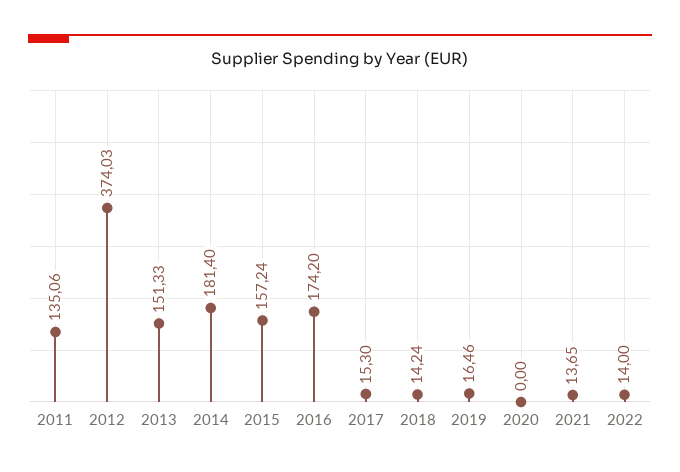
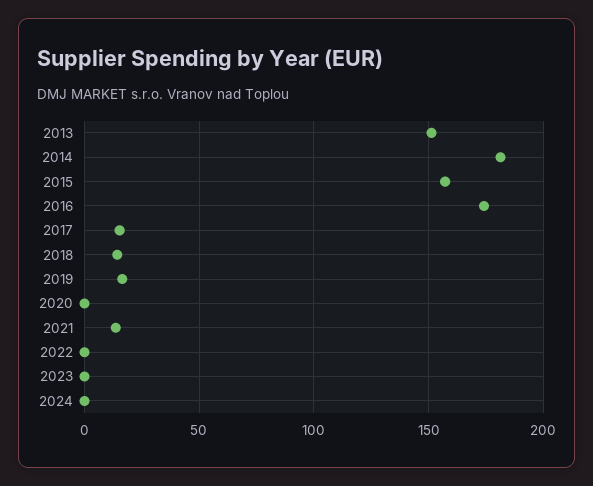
2011: 135.06 -> none
2012: 374.03 -> none
2022: 14 -> 0
2023: none -> 0
2024: none -> 0

